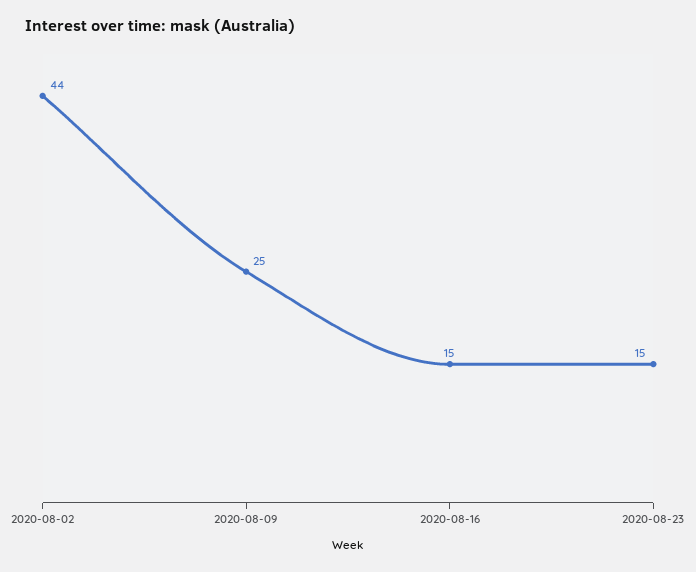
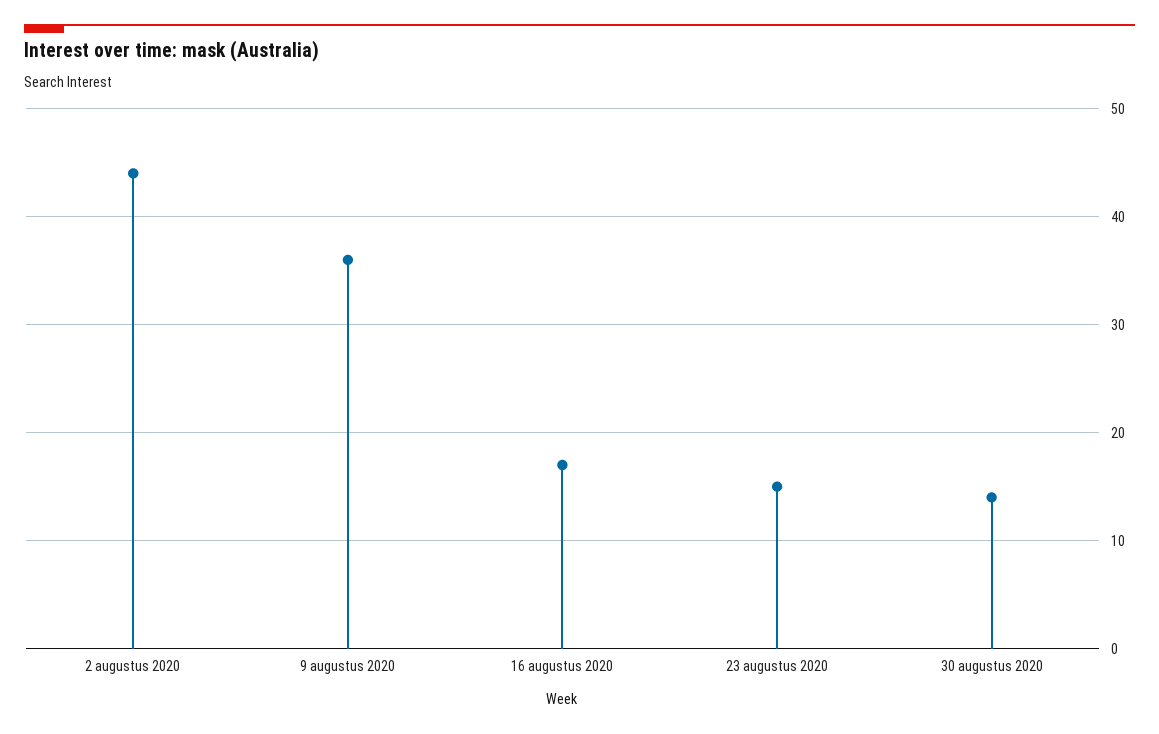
2020-08-09: 25 -> 36
2020-08-16: 15 -> 17
30 augustus 2020: none -> 14

